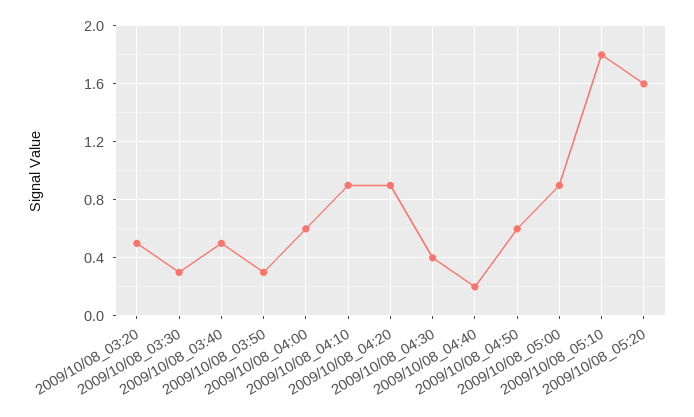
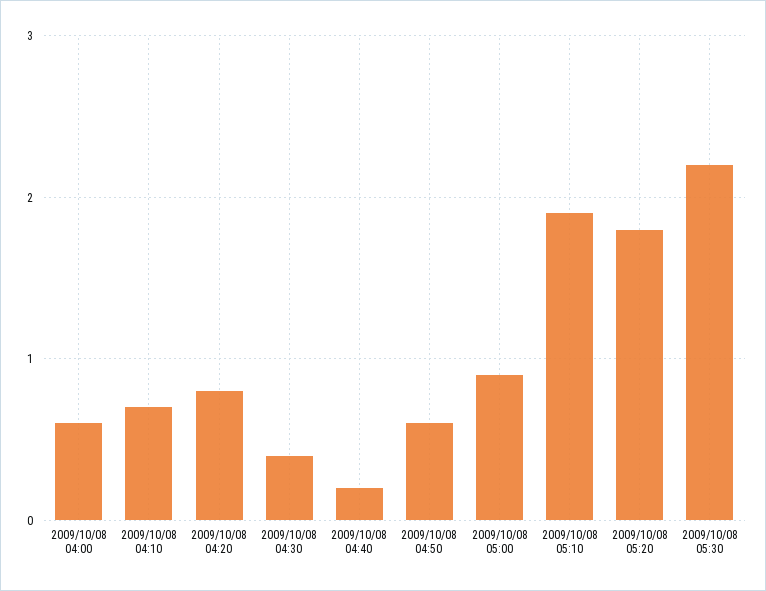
2009/10/08_03:20: 0.5 -> none
2009/10/08_03:30: 0.3 -> none
2009/10/08_03:40: 0.5 -> none
2009/10/08_03:50: 0.3 -> none
2009/10/08_04:10: 0.9 -> 0.7
2009/10/08_04:20: 0.9 -> 0.8
2009/10/08_05:10: 1.8 -> 1.9
2009/10/08_05:20: 1.6 -> 1.8
2009/10/08 05:30: none -> 2.2

